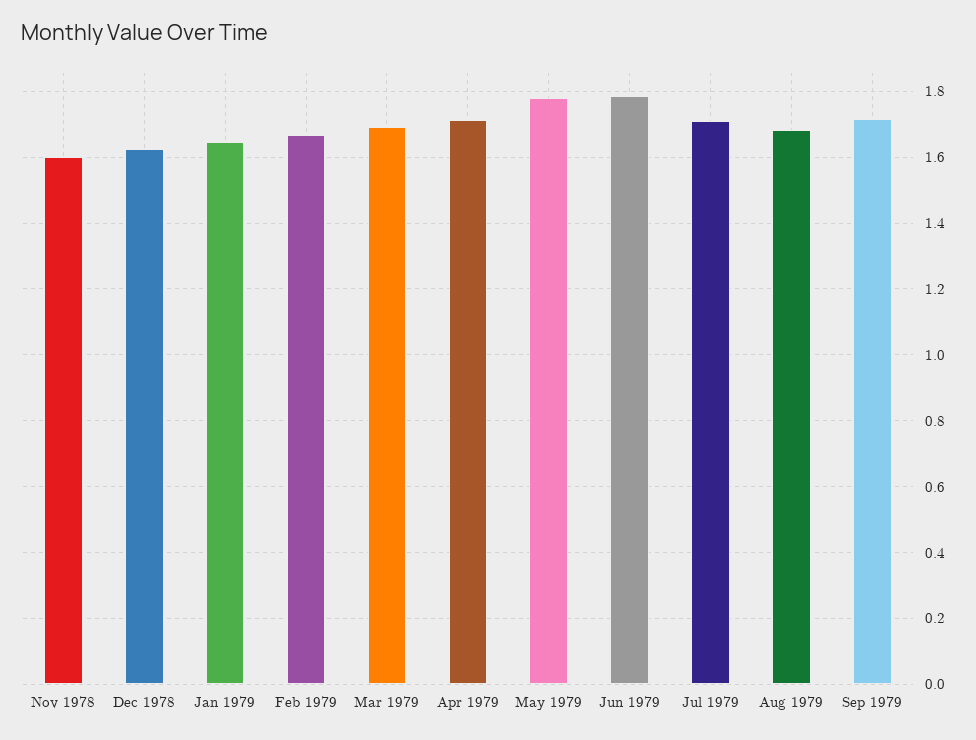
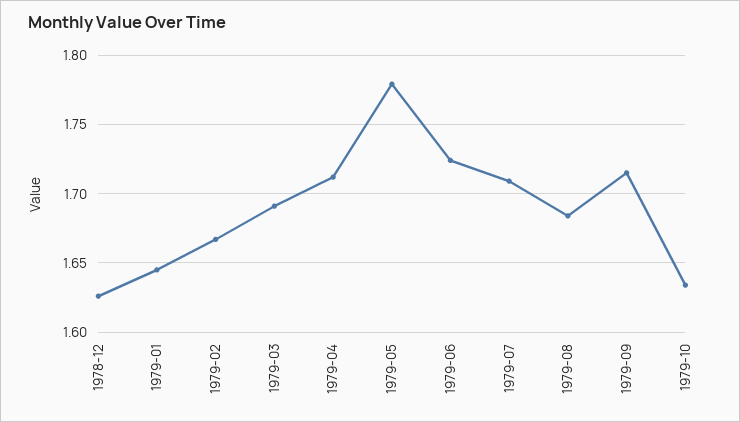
Nov 1978: 1.6 -> none
Jun 1979: 1.78 -> 1.725
1979-10: none -> 1.635

